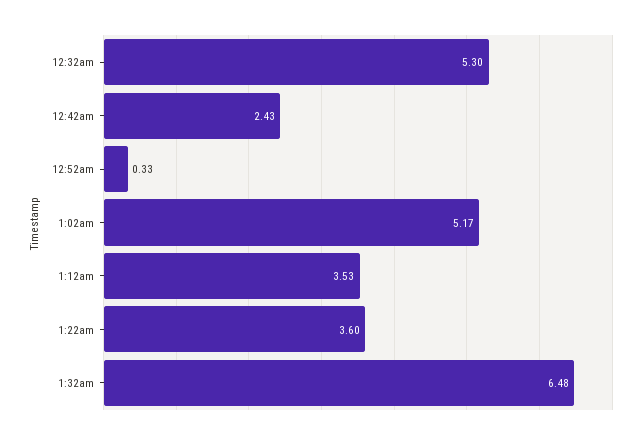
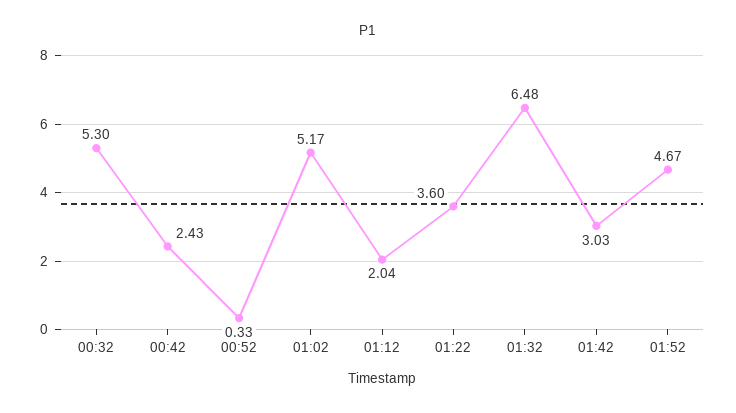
1:12am: 3.53 -> 2.04
01:42: none -> 3.03
01:52: none -> 4.67

